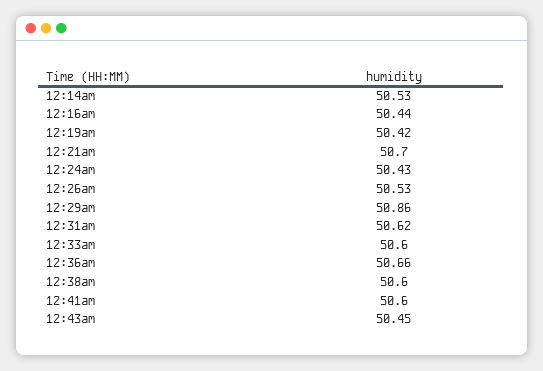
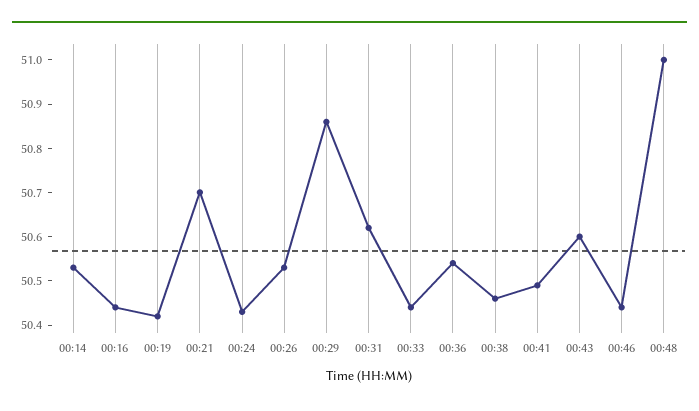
12:33am: 50.6 -> 50.45
12:36am: 50.66 -> 50.55
12:38am: 50.6 -> 50.45
12:41am: 50.6 -> 50.5
12:43am: 50.45 -> 50.6
00:46: none -> 50.45
00:48: none -> 51

